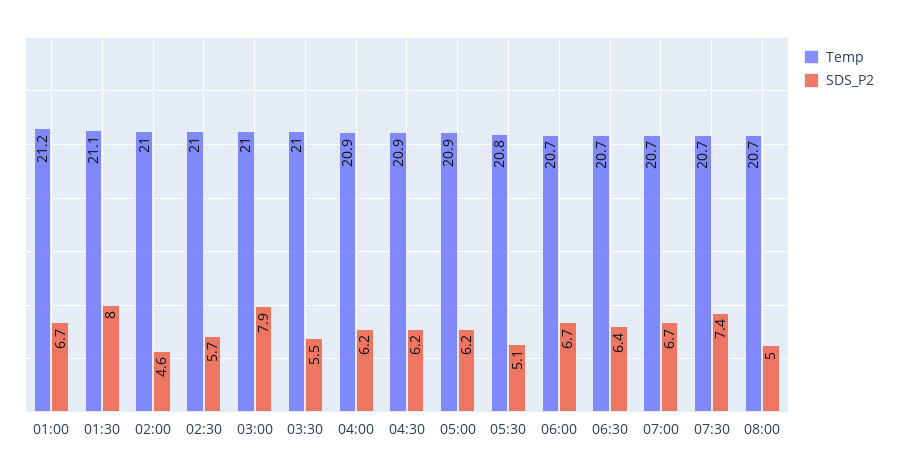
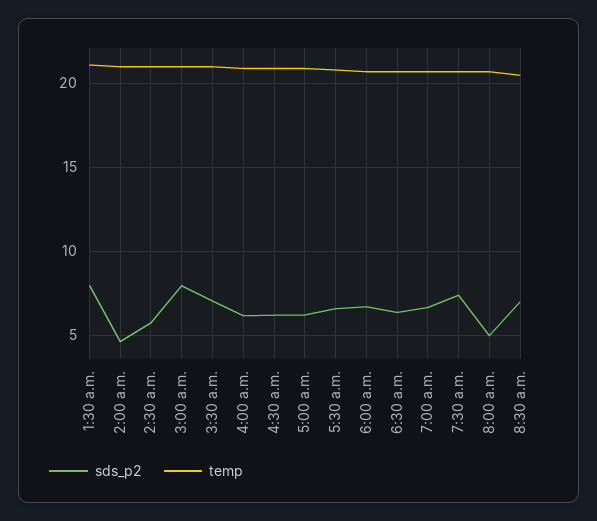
Temp, 01:00: 21.2 -> none
SDS_P2, 01:00: 6.7 -> none
SDS_P2, 03:30: 5.5 -> 7
SDS_P2, 05:30: 5.1 -> 6.5
SDS_P2, 8:30 a.m.: none -> 7
Temp, 8:30 a.m.: none -> 20.5

